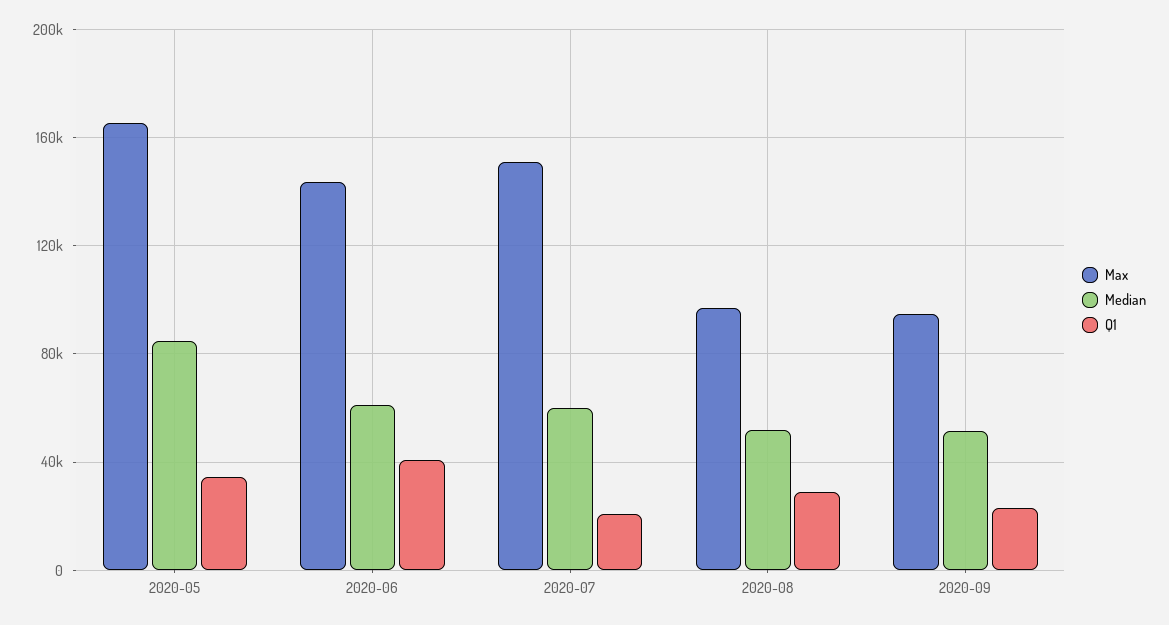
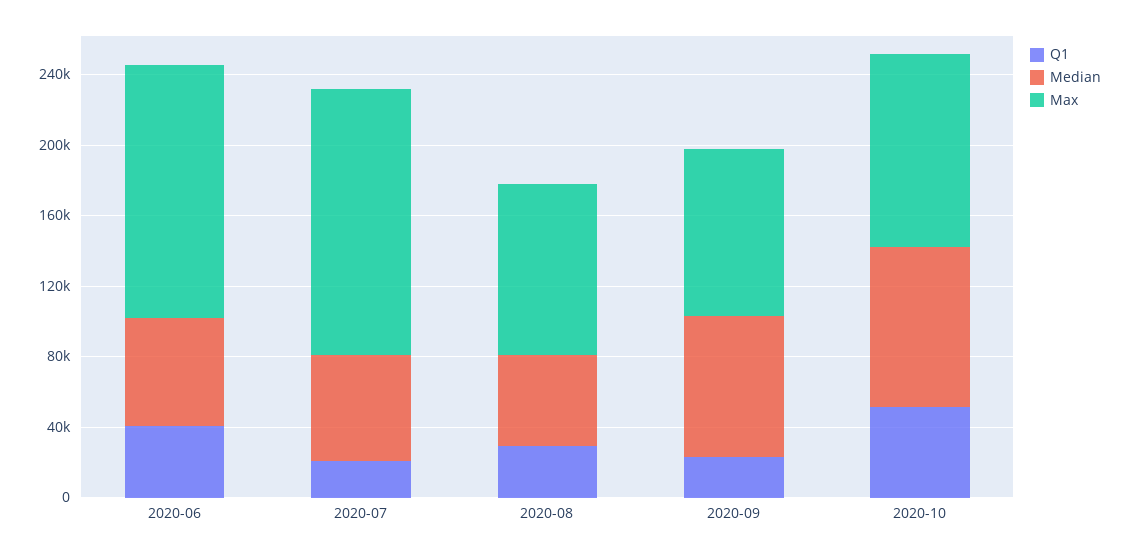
Max, 2020-05: 165000 -> none
Median, 2020-05: 85000 -> none
Q1, 2020-05: 35000 -> none
Median, 2020-09: 50000 -> 80000
Q1, 2020-10: none -> 50000
Median, 2020-10: none -> 90000
Max, 2020-10: none -> 110000

